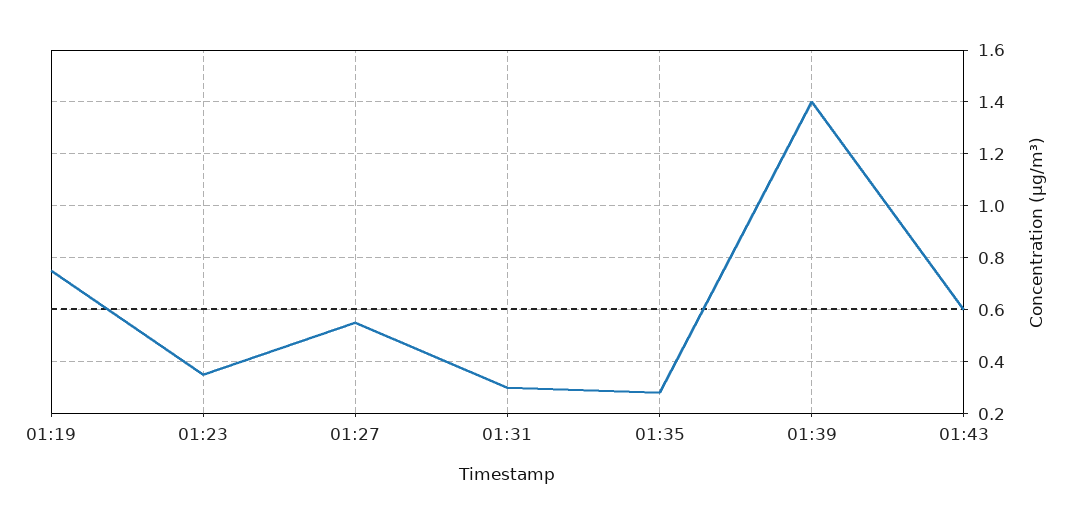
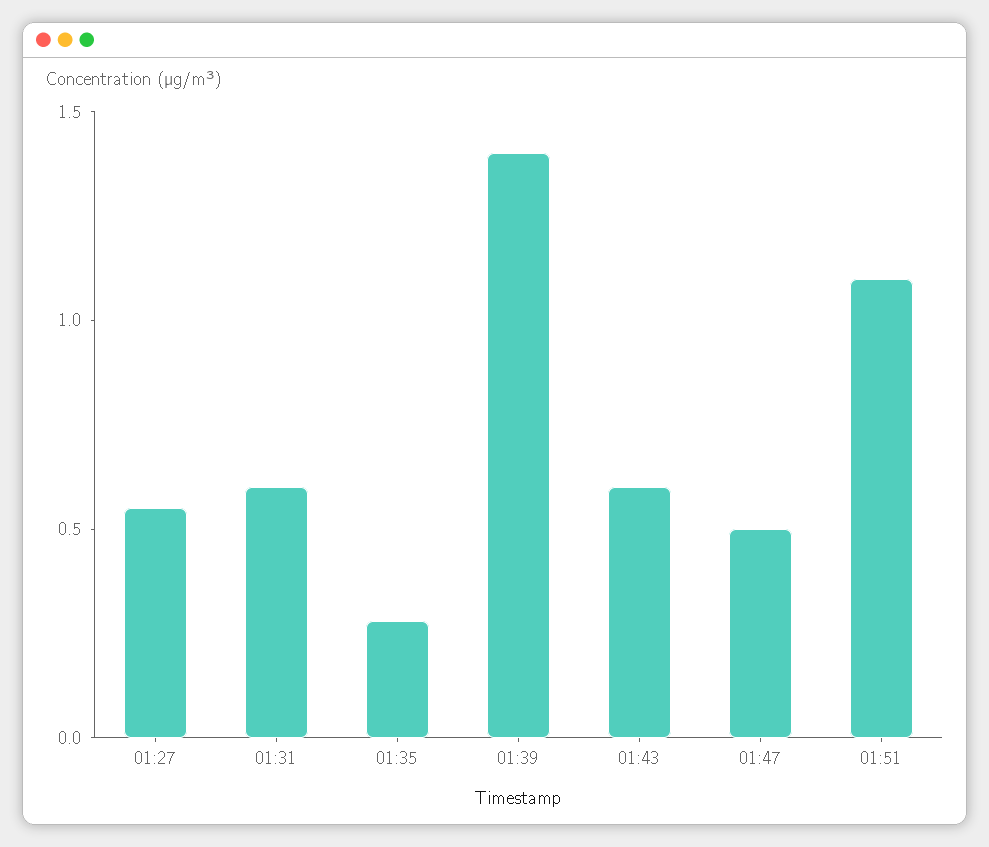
01:19: 0.75 -> none
01:23: 0.35 -> none
01:31: 0.3 -> 0.6
01:47: none -> 0.5
01:51: none -> 1.1

